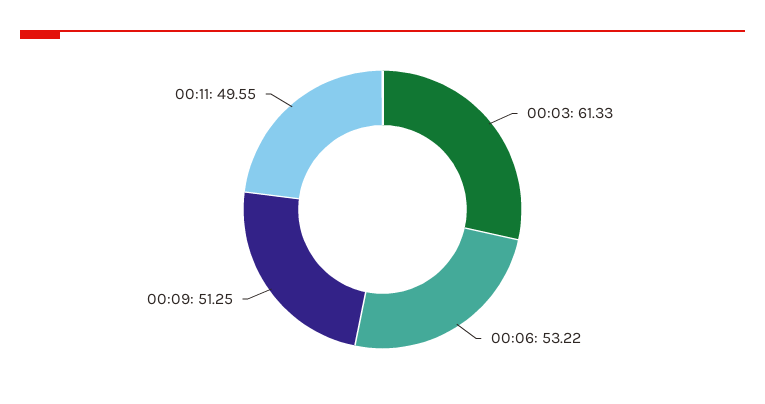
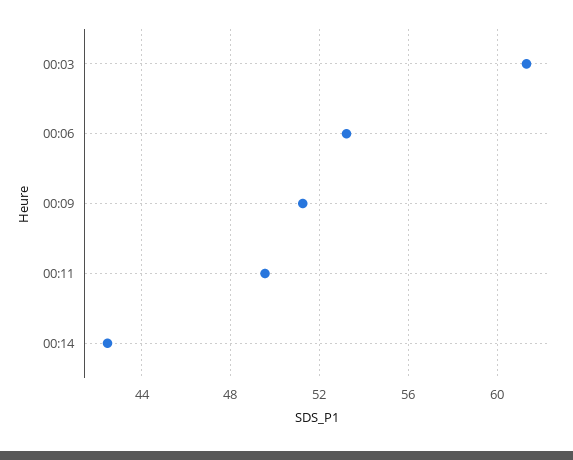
00:14: none -> 42.5

